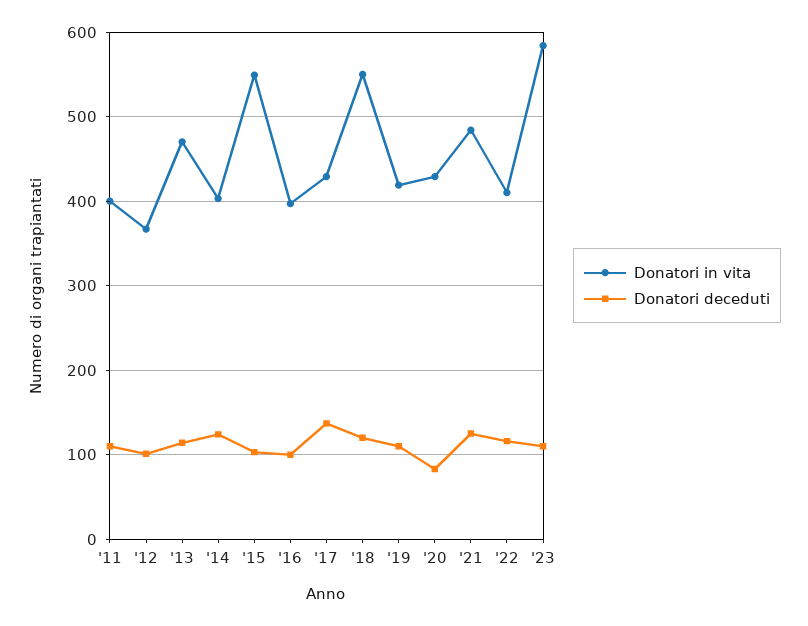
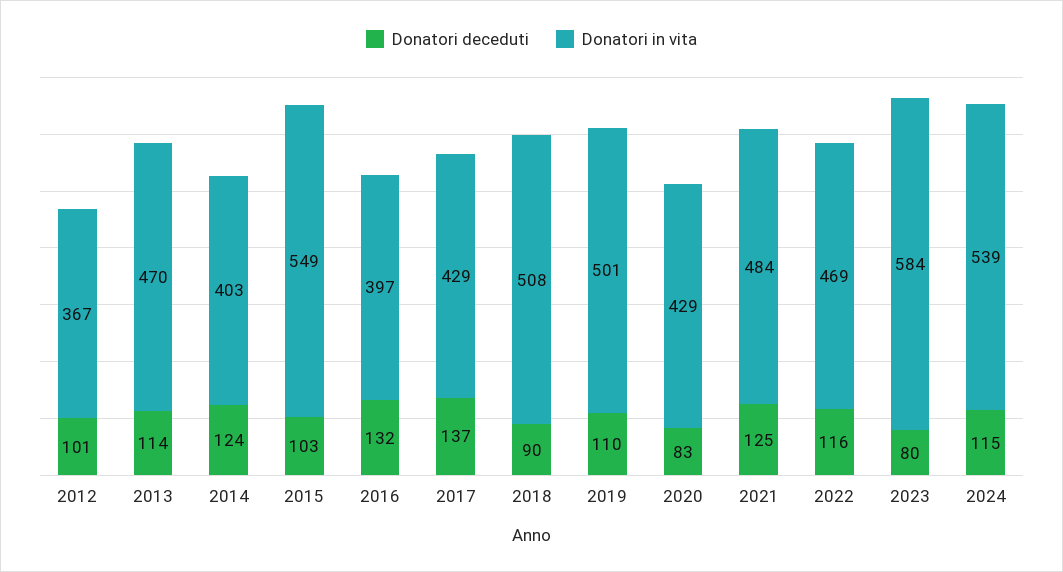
Donatori in vita, '11: 400 -> none
Donatori deceduti, '11: 110 -> none
Donatori deceduti, '16: 100 -> 132
Donatori in vita, '18: 550 -> 508
Donatori deceduti, '18: 120 -> 90
Donatori in vita, '19: 420 -> 501
Donatori in vita, '22: 410 -> 469
Donatori deceduti, '23: 110 -> 80
Donatori deceduti, 2024: none -> 115
Donatori in vita, 2024: none -> 539

